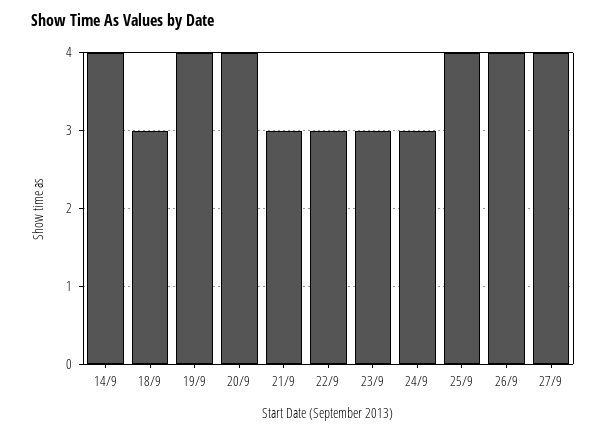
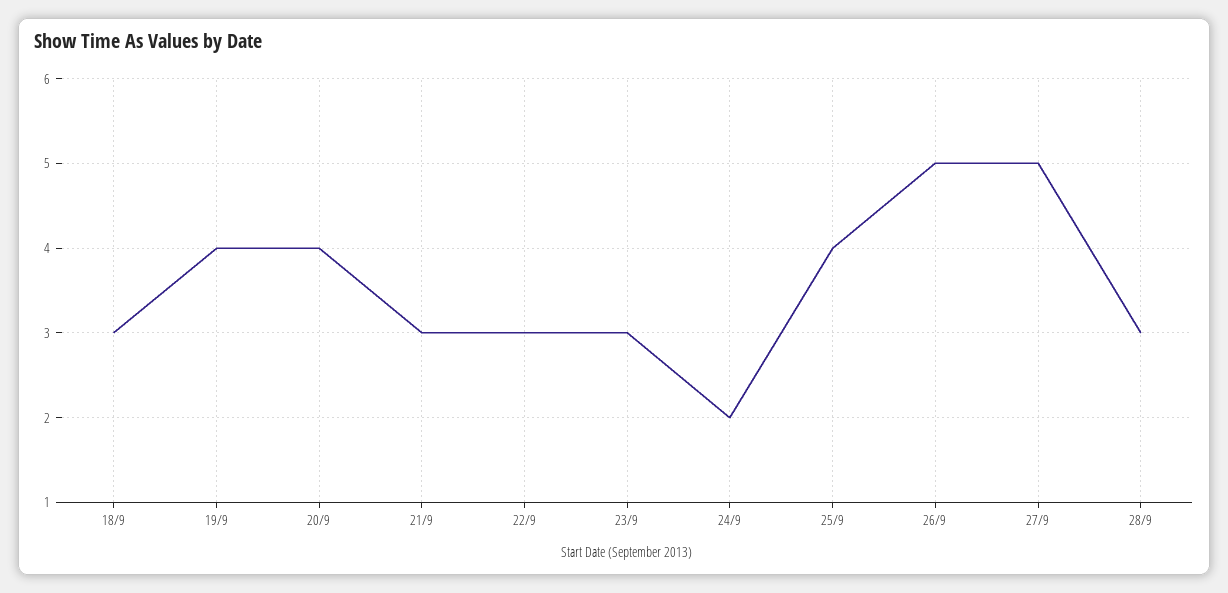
14/9: 4 -> none
24/9: 3 -> 2
26/9: 4 -> 5
27/9: 4 -> 5
28/9: none -> 3

